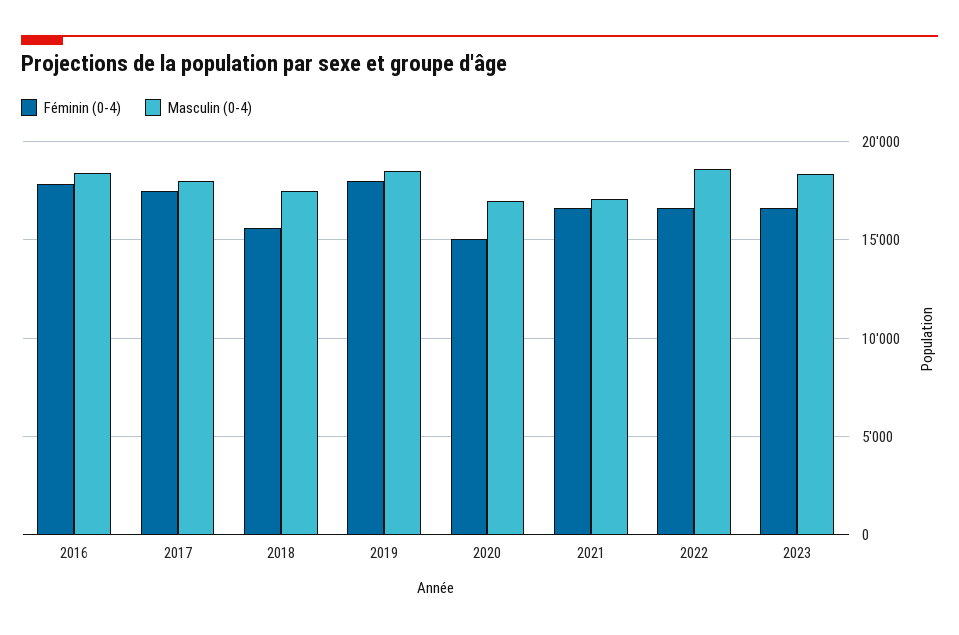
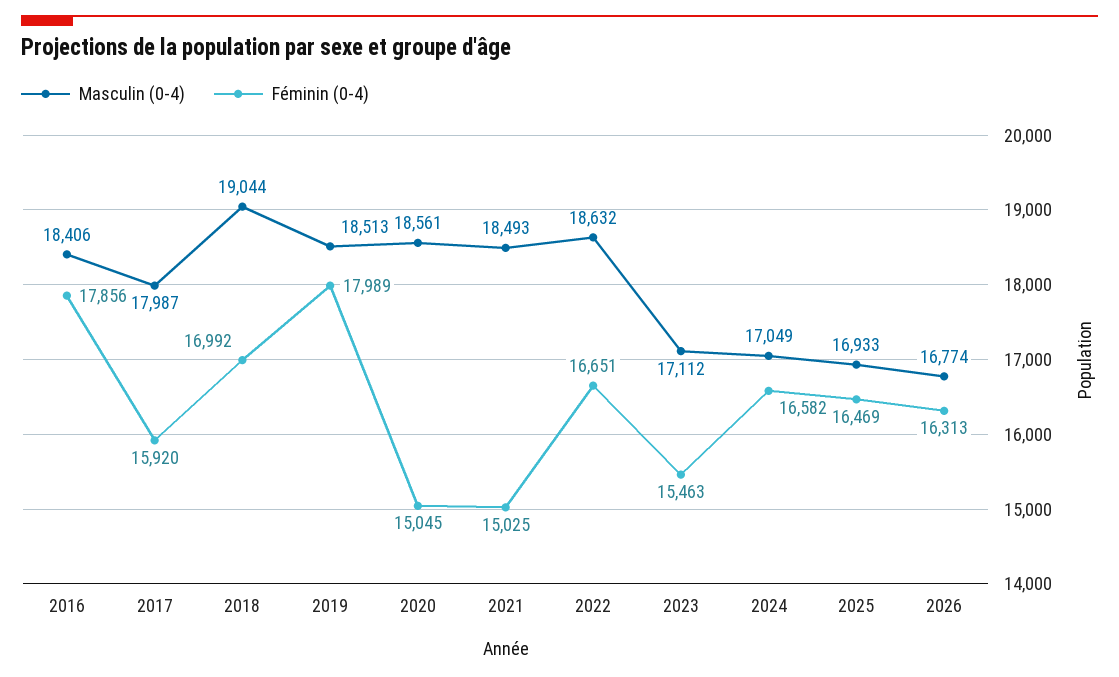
Féminin (0-4), 2017: 17500 -> 15920
Féminin (0-4), 2018: 15500 -> 16992
Masculin (0-4), 2018: 17500 -> 19044
Masculin (0-4), 2020: 17000 -> 18561
Féminin (0-4), 2021: 16500 -> 15025
Masculin (0-4), 2021: 17000 -> 18493
Féminin (0-4), 2023: 16500 -> 15463
Masculin (0-4), 2023: 18500 -> 17112
Masculin (0-4), 2024: none -> 17049
Féminin (0-4), 2024: none -> 16582
Masculin (0-4), 2025: none -> 16933
Féminin (0-4), 2025: none -> 16469
Masculin (0-4), 2026: none -> 16774
Féminin (0-4), 2026: none -> 16313

